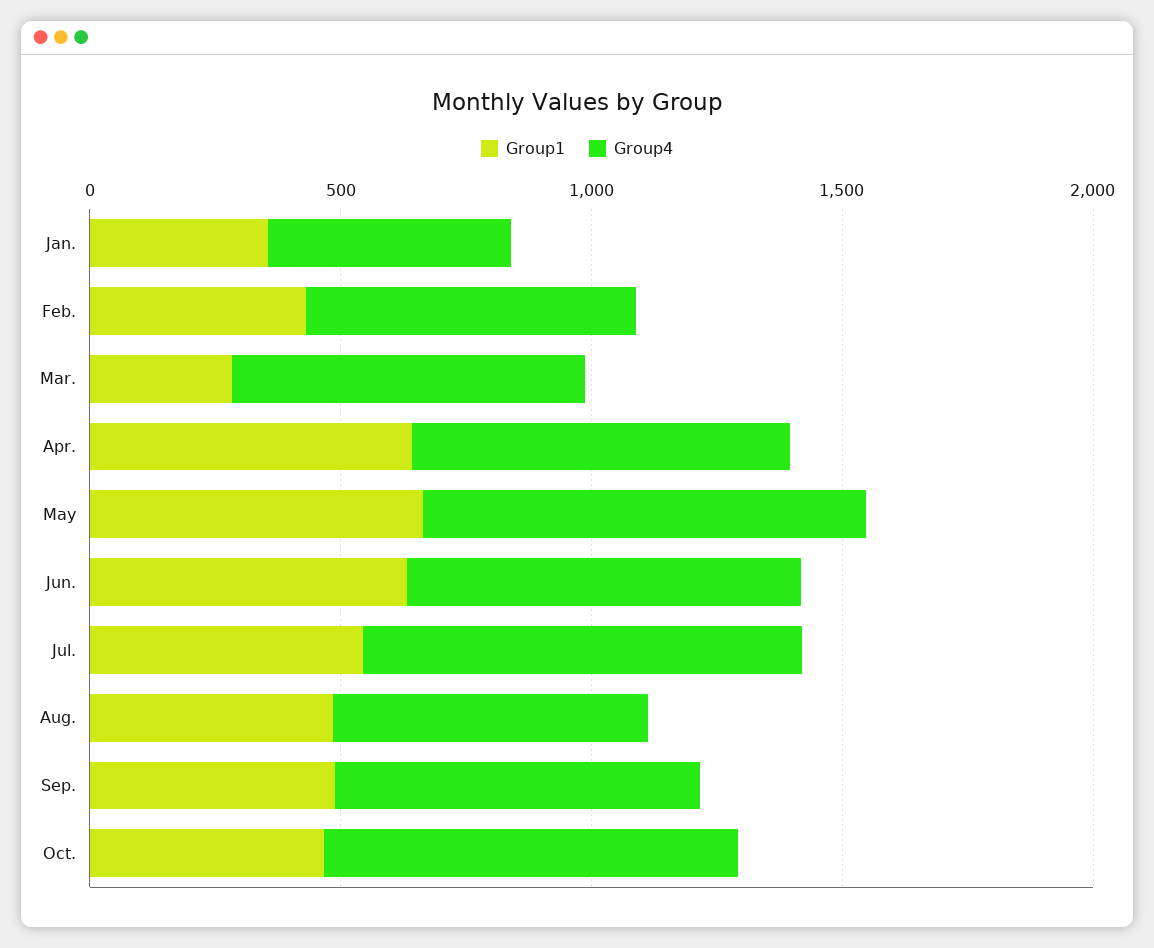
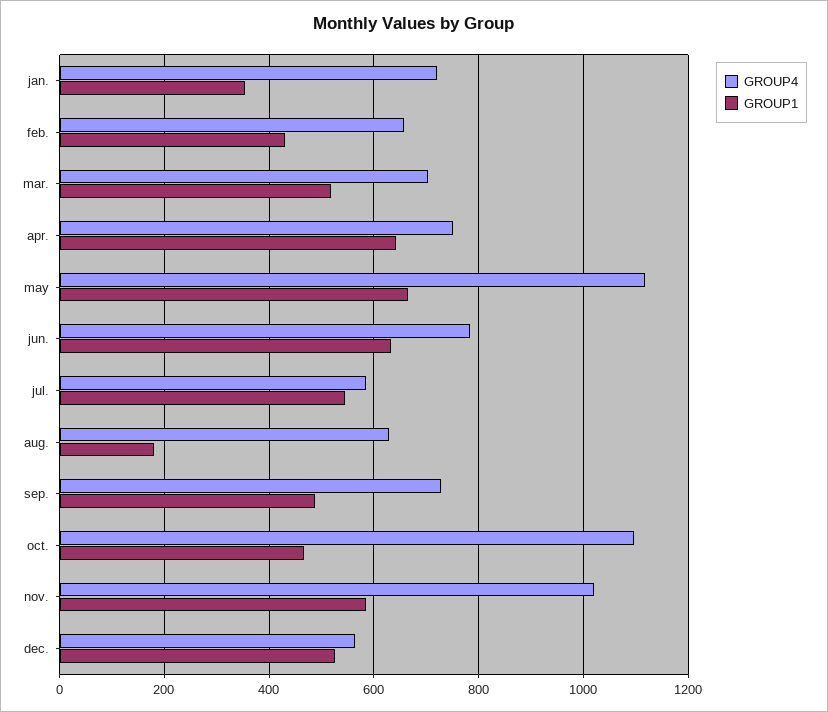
Group4, Jan.: 500 -> 720
Group1, Mar.: 300 -> 520
Group4, May: 900 -> 1120
Group4, Jul.: 900 -> 580
Group1, Aug.: 500 -> 180
Group4, Oct.: 800 -> 1100
Group4, nov.: none -> 1020
Group1, nov.: none -> 580
Group4, dec.: none -> 560
Group1, dec.: none -> 520

